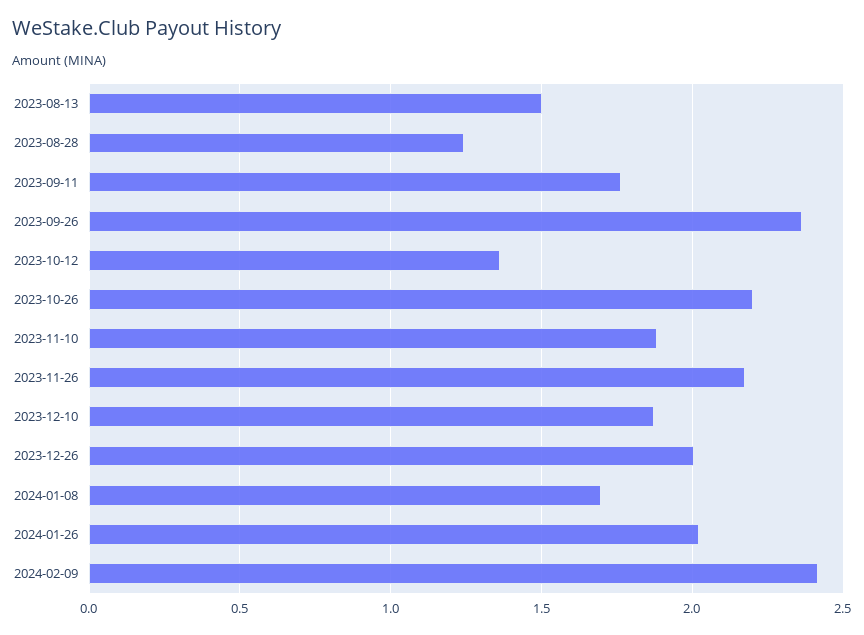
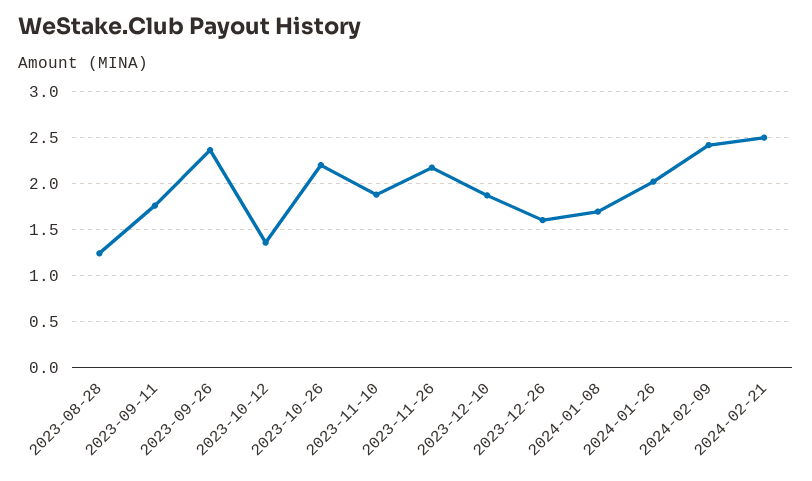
2023-08-13: 1.5 -> none
2023-12-26: 2 -> 1.6
2024-02-21: none -> 2.5

